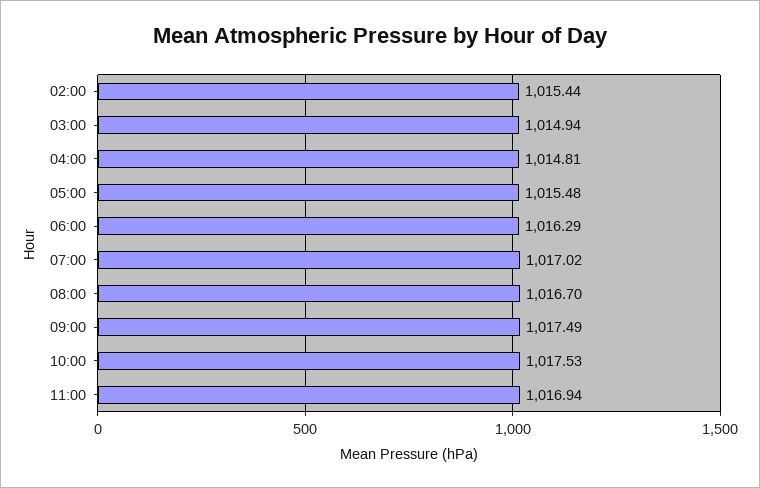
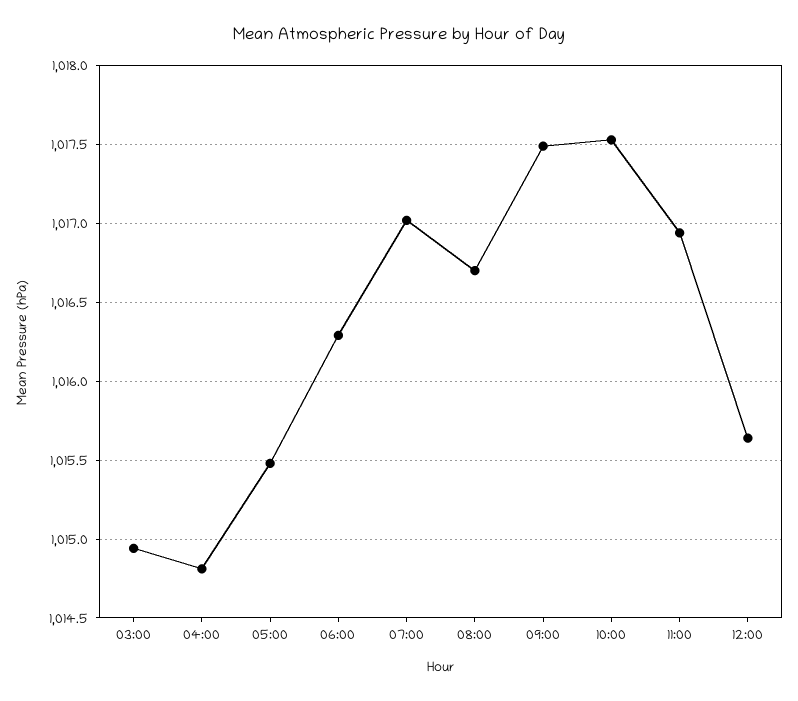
02:00: 1015.44 -> none
12:00: none -> 1015.65

